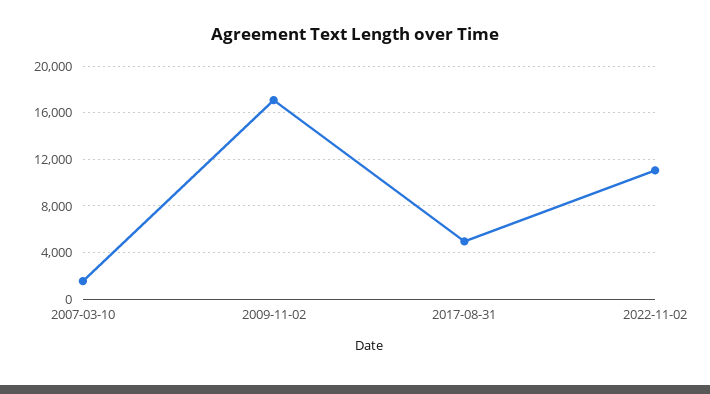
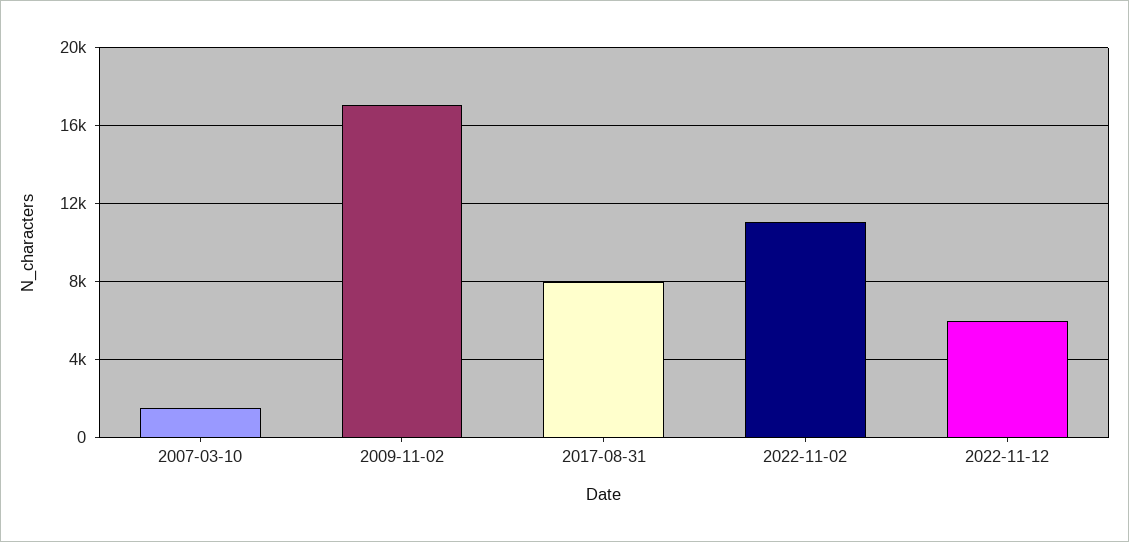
2017-08-31: 5000 -> 8000
2022-11-12: none -> 6000

